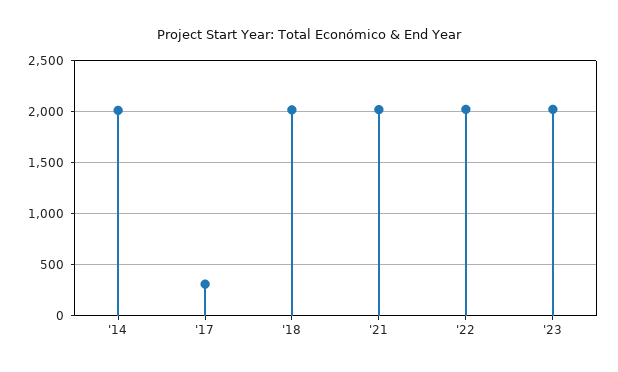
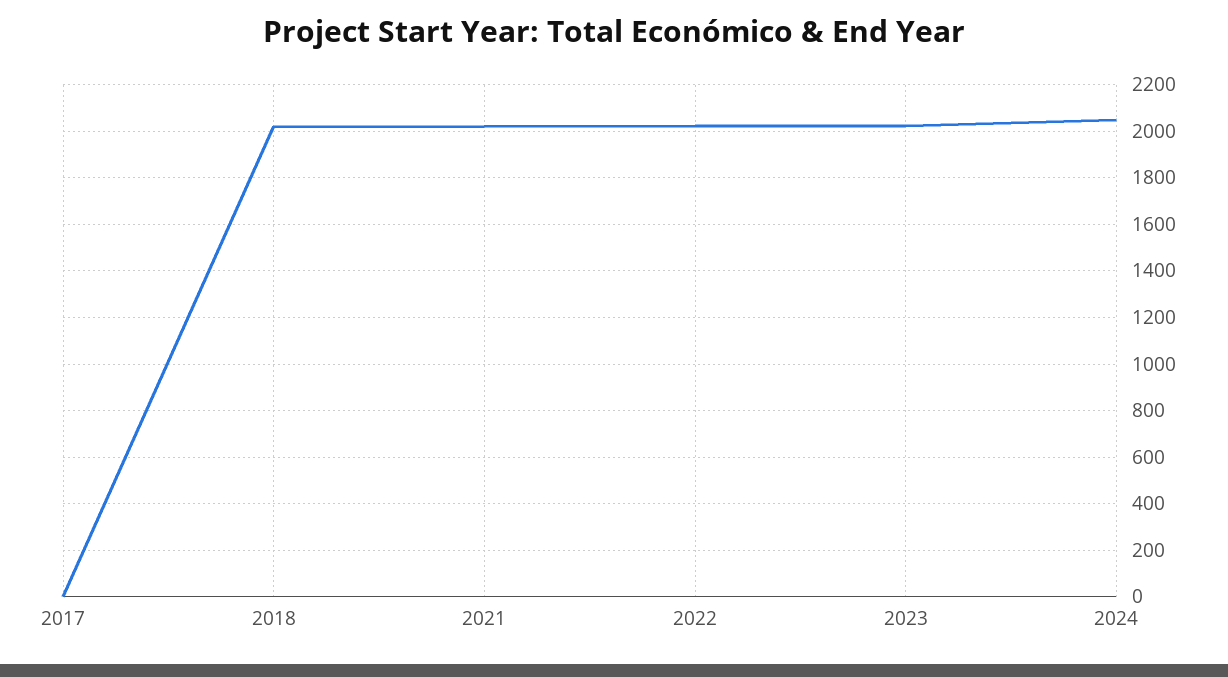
'14: 2000 -> none
'17: 300 -> 0
2024: none -> 2050

